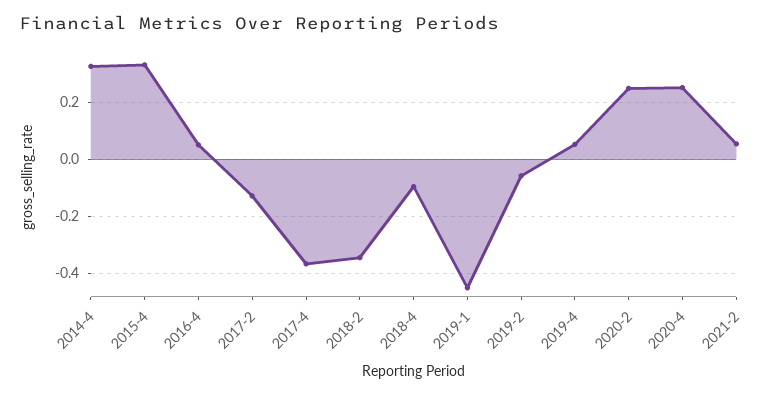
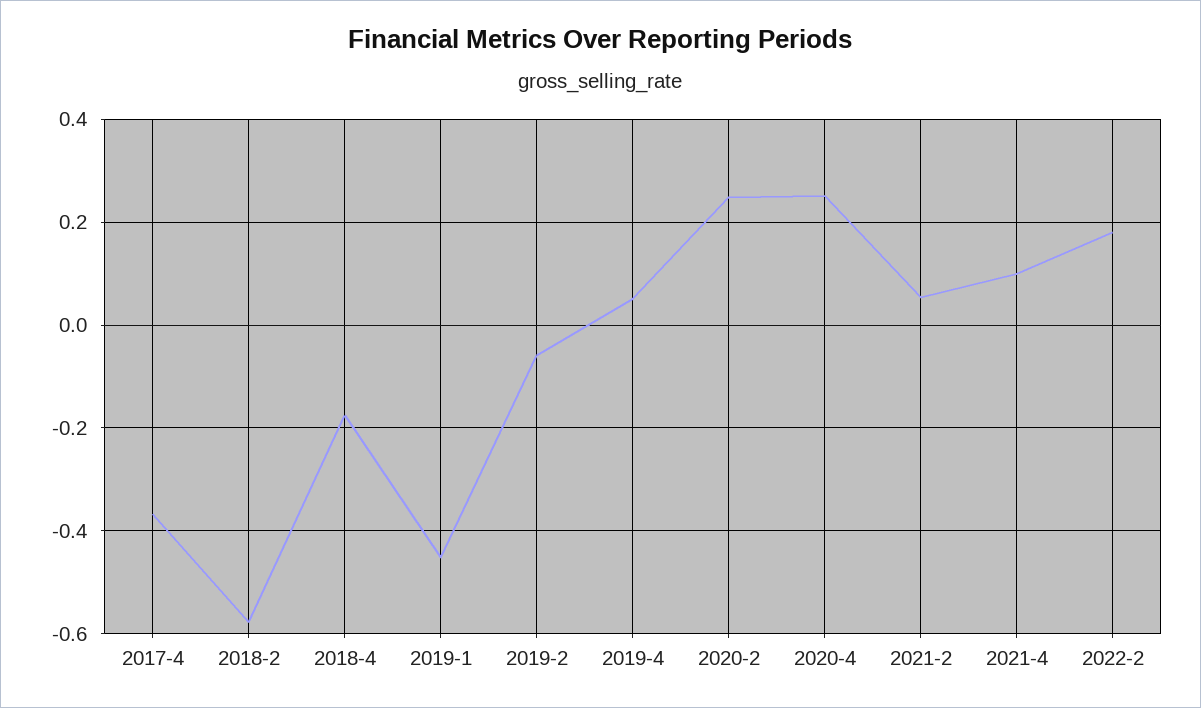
2014-4: 0.325 -> none
2015-4: 0.325 -> none
2016-4: 0.05 -> none
2017-2: -0.125 -> none
2018-2: -0.35 -> -0.58
2018-4: -0.1 -> -0.18
2021-4: none -> 0.1
2022-2: none -> 0.18

